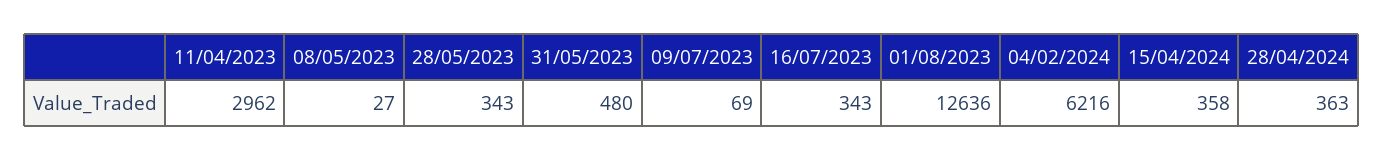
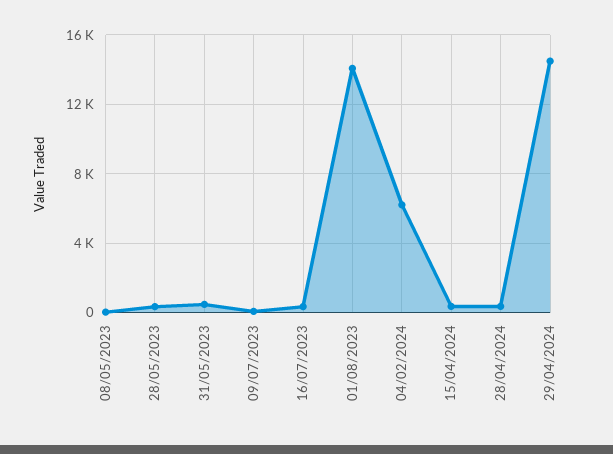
11/04/2023: 2962 -> none
01/08/2023: 12636 -> 14000
29/04/2024: none -> 14500

